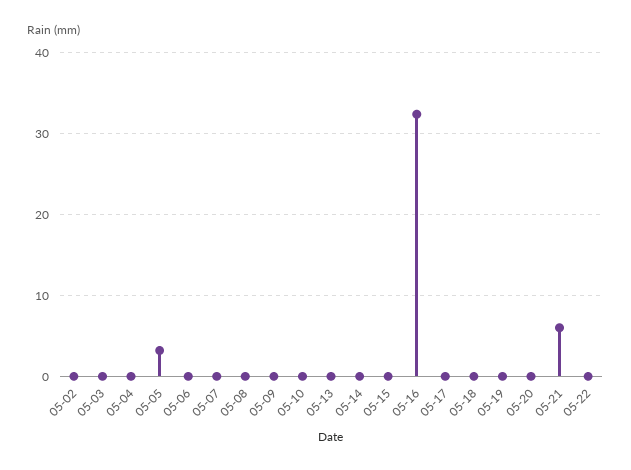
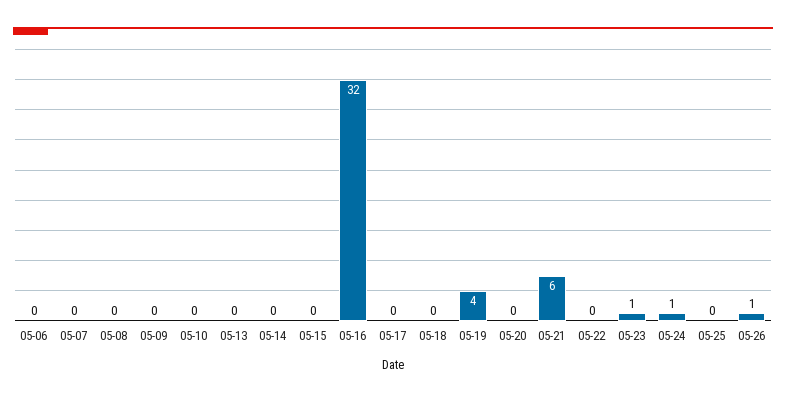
05-02: 0 -> none
05-03: 0 -> none
05-04: 0 -> none
05-05: 3 -> none
05-19: 0 -> 4
05-23: none -> 1
05-24: none -> 1
05-25: none -> 0
05-26: none -> 1

